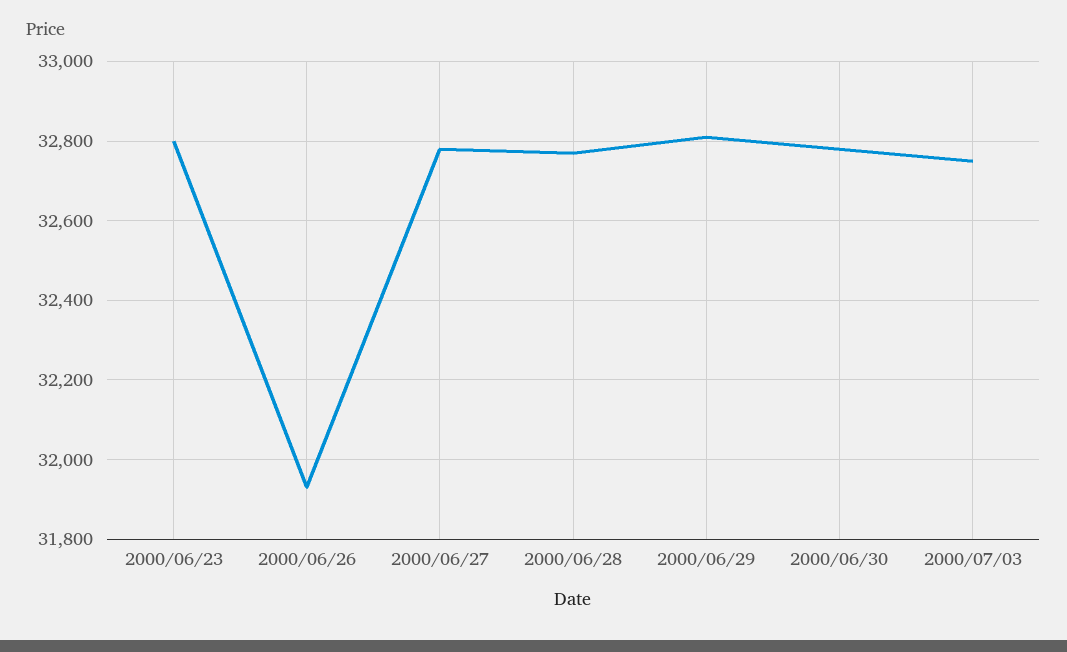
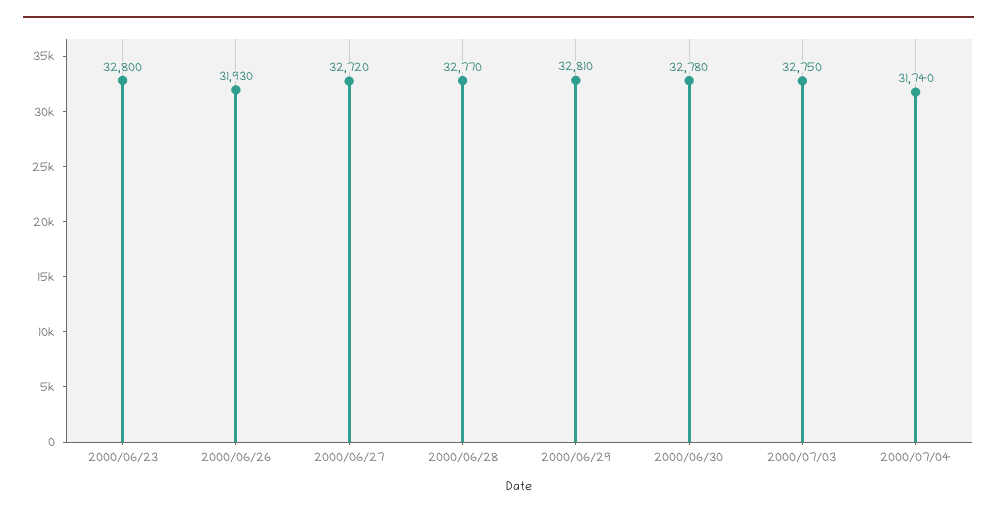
2000/06/27: 32780 -> 32720
2000/07/04: none -> 31740

